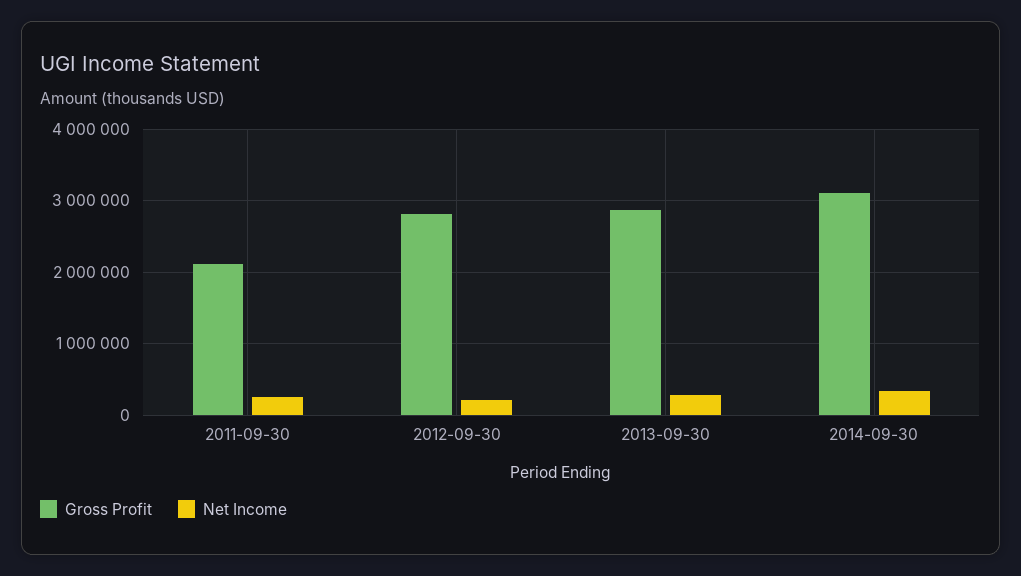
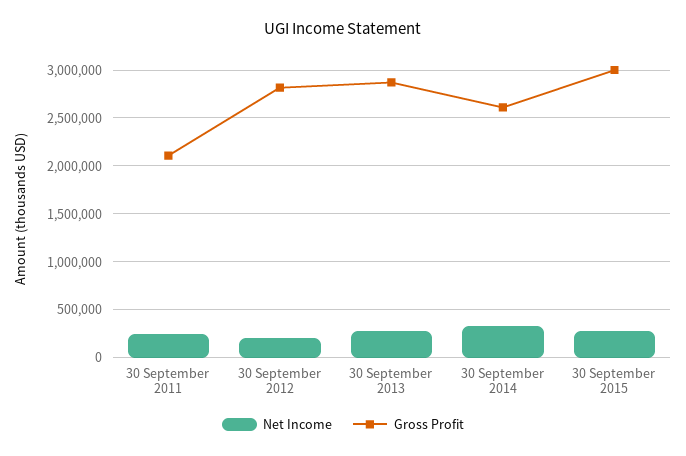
Gross Profit, 2014-09-30: 3100000 -> 2600000
Net Income, 30 September 2015: none -> 300000
Gross Profit, 30 September 2015: none -> 3000000

